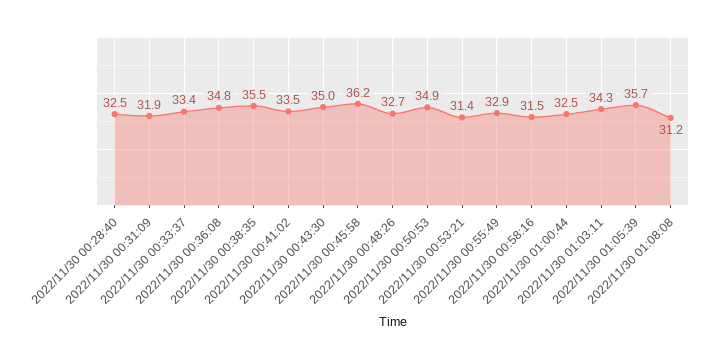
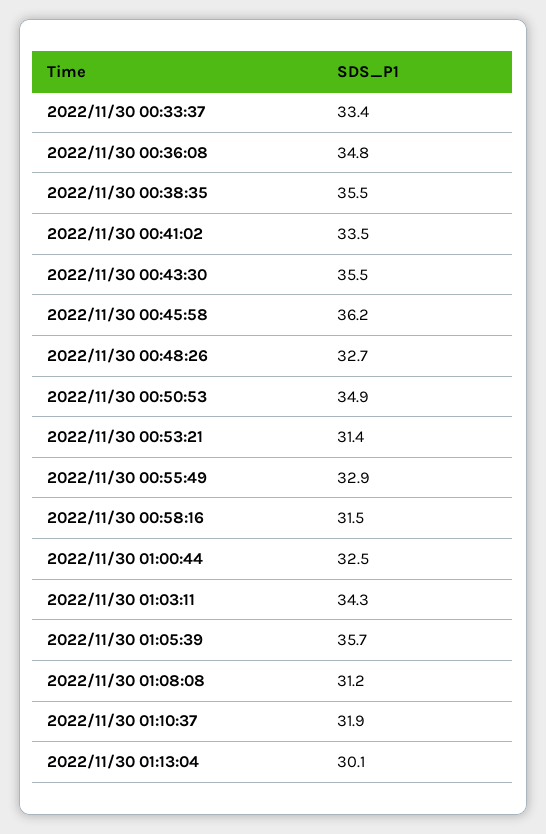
2022/11/30 00:28:40: 32.5 -> none
2022/11/30 00:31:09: 31.9 -> none
2022/11/30 00:43:30: 35 -> 35.5
2022/11/30 01:10:37: none -> 31.9
2022/11/30 01:13:04: none -> 30.1

